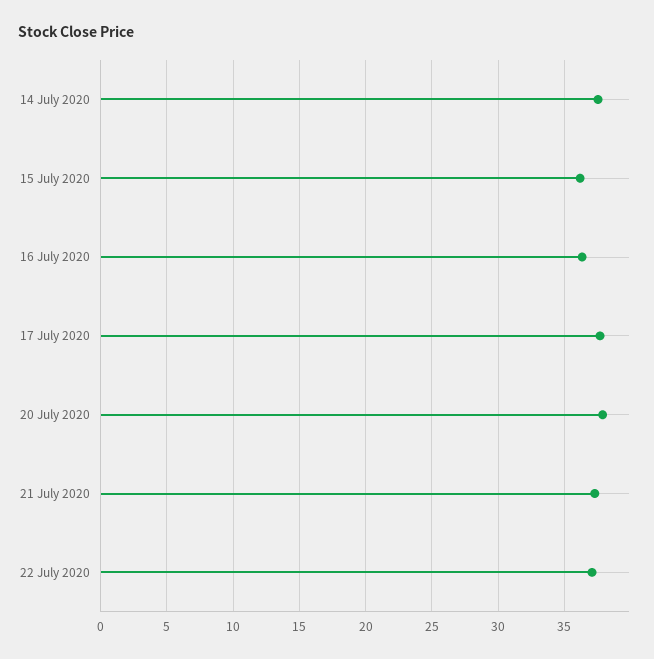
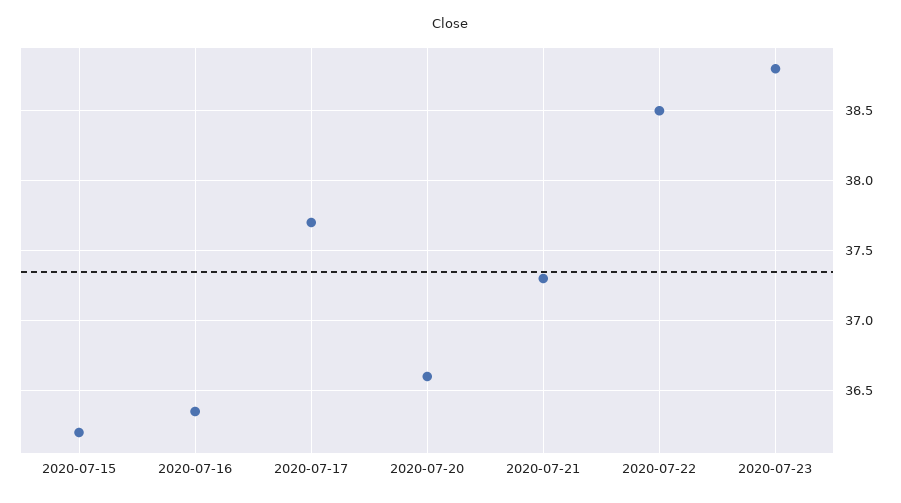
14 July 2020: 37.5 -> none
20 July 2020: 38 -> 36.6
22 July 2020: 37 -> 38.5
2020-07-23: none -> 38.8

